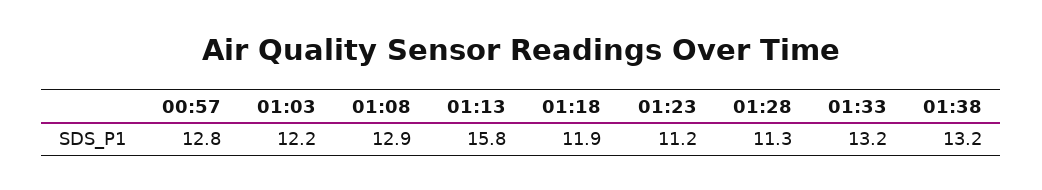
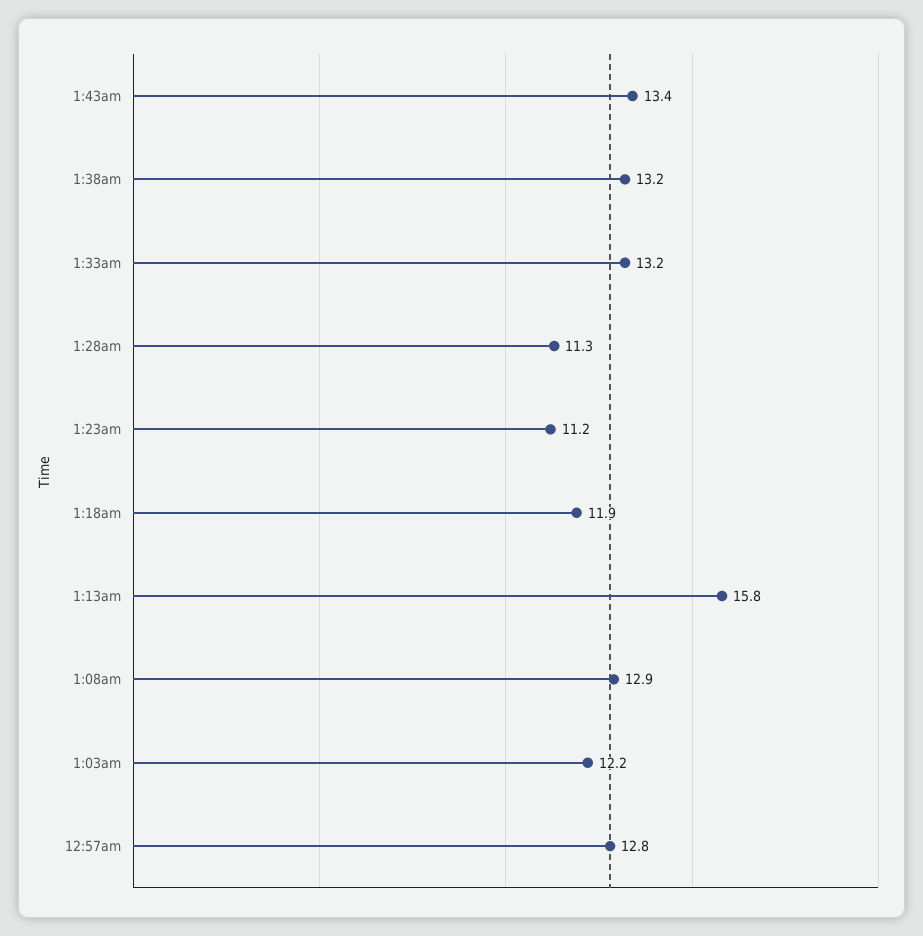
1:43am: none -> 13.4

